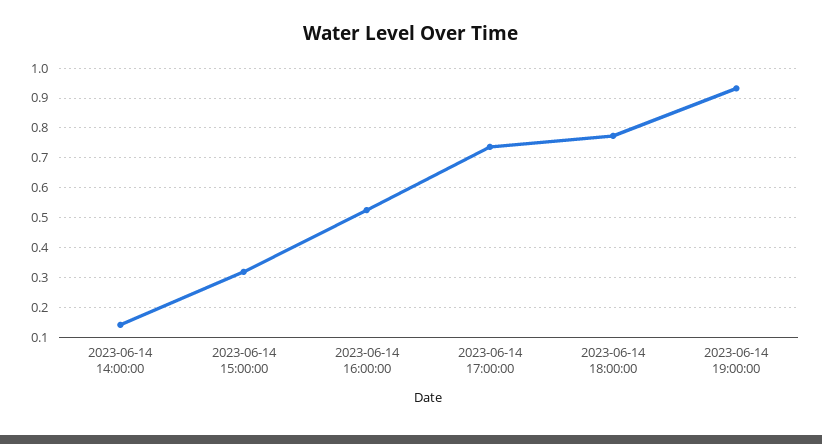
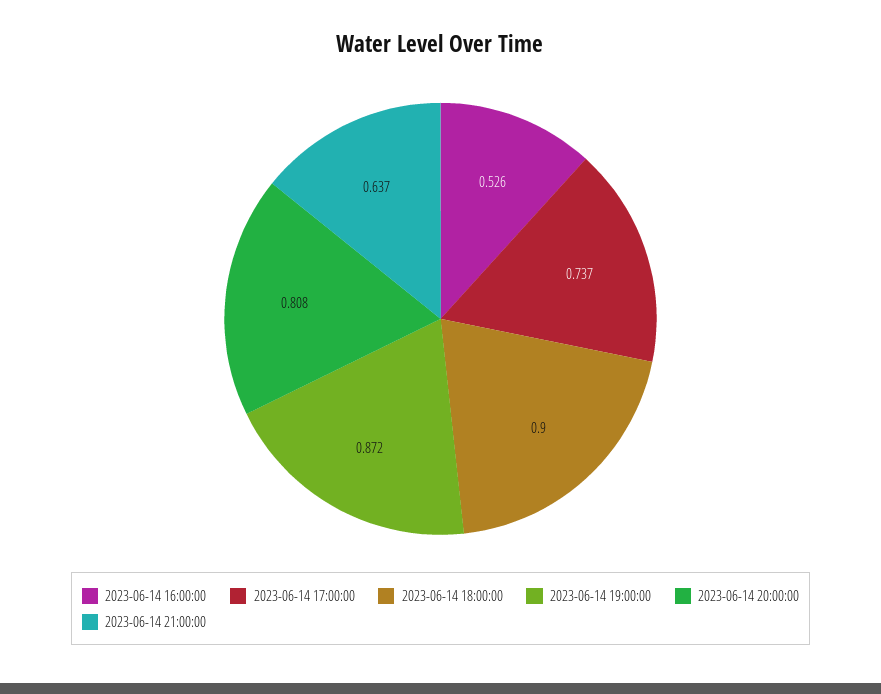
2023-06-14 14:00:00: 0.15 -> none
2023-06-14 15:00:00: 0.325 -> none
2023-06-14 18:00:00: 0.775 -> 0.9
2023-06-14 19:00:00: 0.925 -> 0.872
2023-06-14 20:00:00: none -> 0.808
2023-06-14 21:00:00: none -> 0.637

